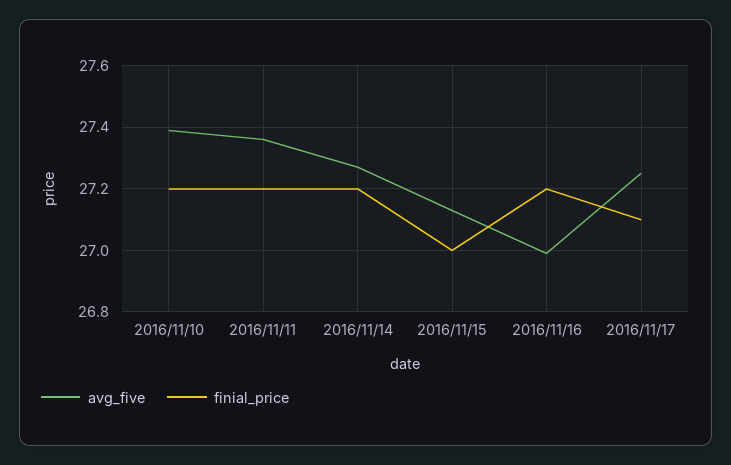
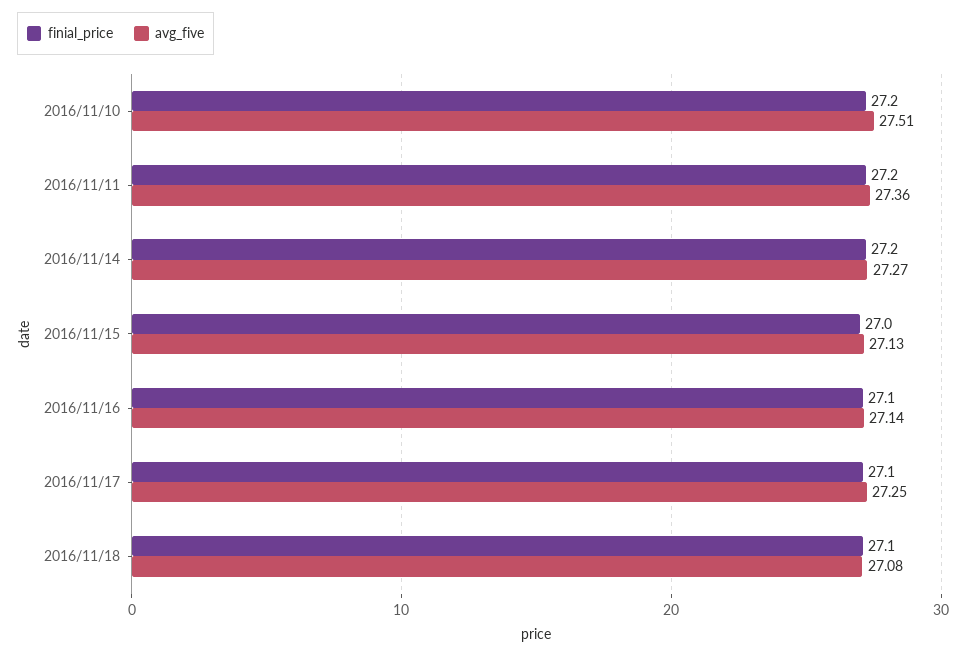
avg_five, 2016/11/10: 27.4 -> 27.51
avg_five, 2016/11/16: 27 -> 27.14
finial_price, 2016/11/16: 27.2 -> 27.1
finial_price, 2016/11/18: none -> 27.1
avg_five, 2016/11/18: none -> 27.08

